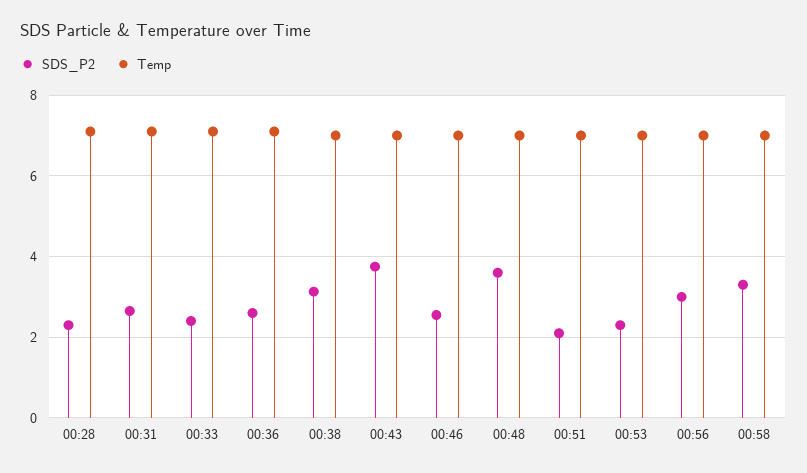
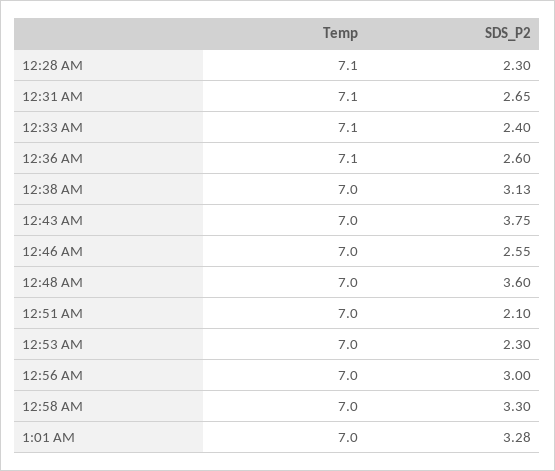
Temp, 1:01 AM: none -> 7
SDS_P2, 1:01 AM: none -> 3.28

